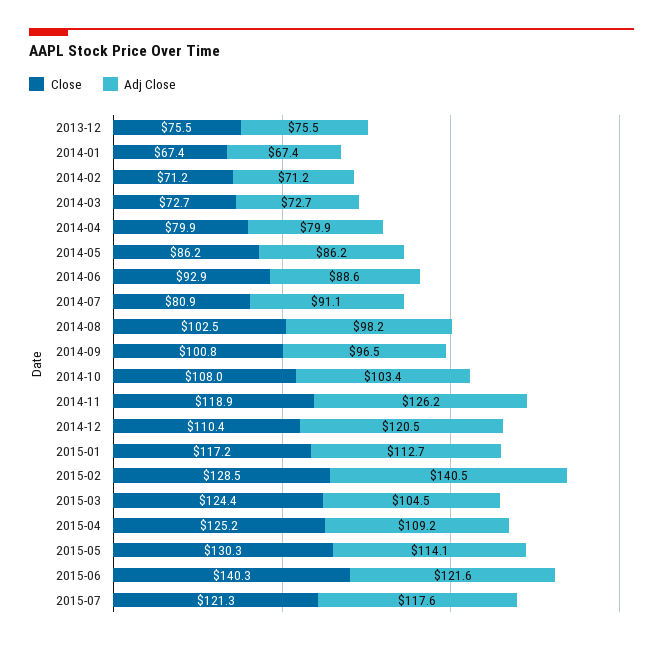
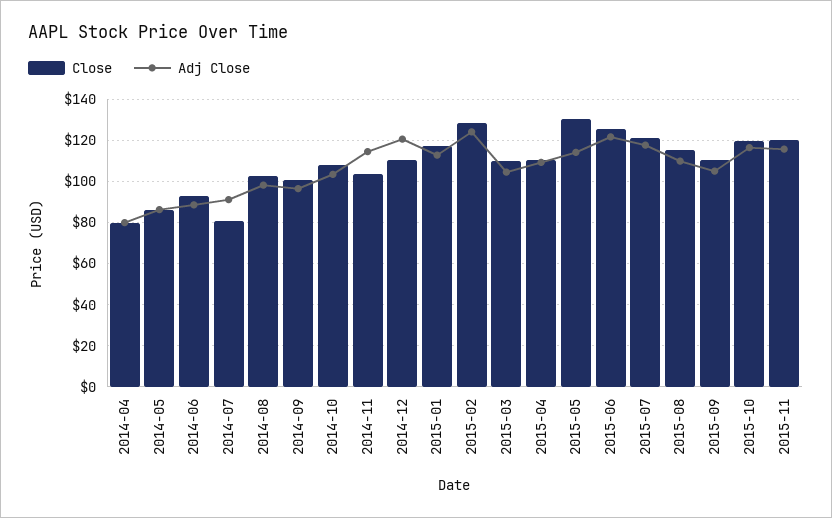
Close, 2013-12: 75.5 -> none
Adj Close, 2013-12: 75.5 -> none
Close, 2014-01: 67.4 -> none
Adj Close, 2014-01: 67.4 -> none
Close, 2014-02: 71.2 -> none
Adj Close, 2014-02: 71.2 -> none
Close, 2014-03: 72.7 -> none
Adj Close, 2014-03: 72.7 -> none
Close, 2014-11: 118.9 -> 105
Adj Close, 2014-11: 126.2 -> 115
Adj Close, 2015-02: 140.5 -> 125
Close, 2015-03: 124.4 -> 110
Close, 2015-04: 125.2 -> 110
Close, 2015-06: 140.3 -> 125
Close, 2015-08: none -> 115
Adj Close, 2015-08: none -> 110
Close, 2015-09: none -> 110
Adj Close, 2015-09: none -> 105
Close, 2015-10: none -> 120
Adj Close, 2015-10: none -> 115
Close, 2015-11: none -> 120
Adj Close, 2015-11: none -> 115

